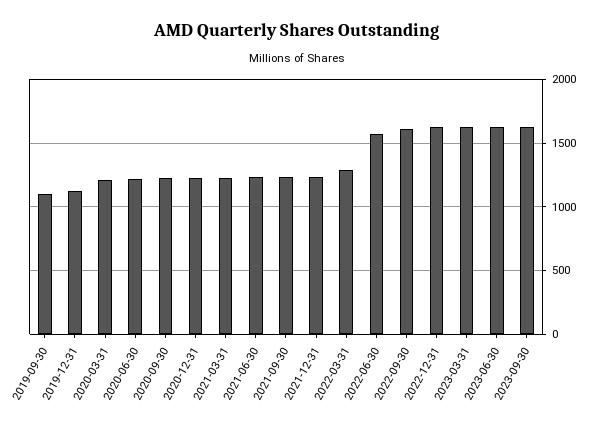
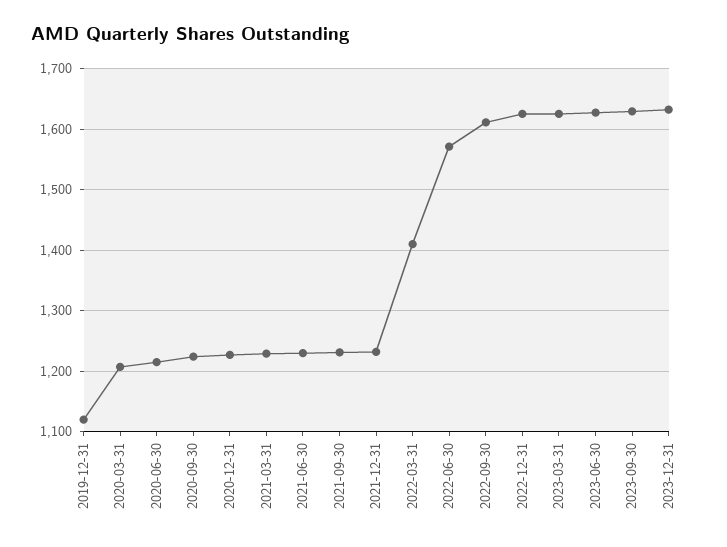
2019-09-30: 1100 -> none
2022-03-31: 1300 -> 1410
2023-12-31: none -> 1630

